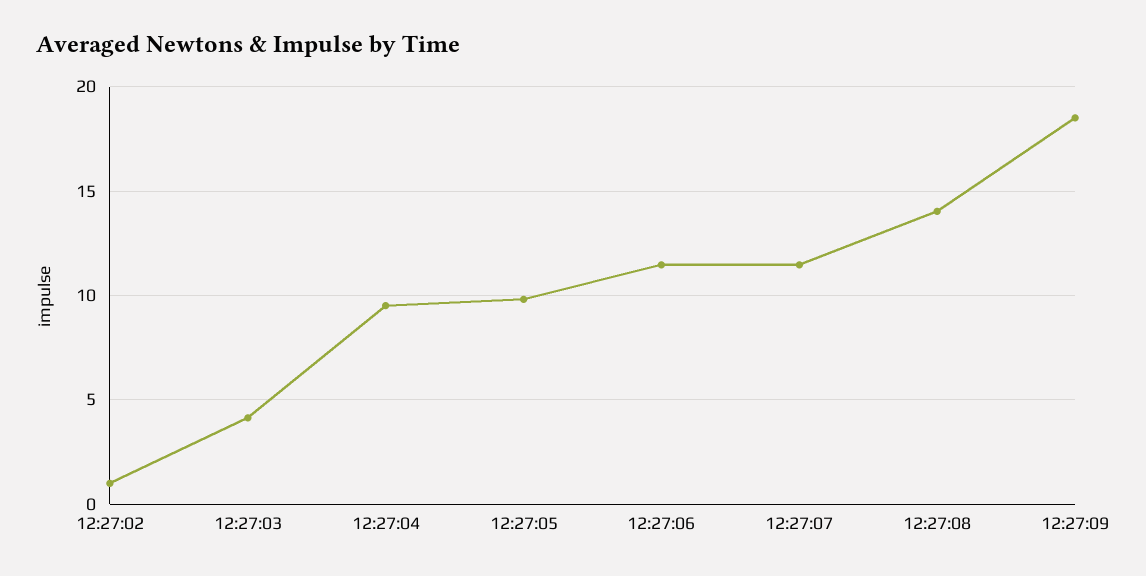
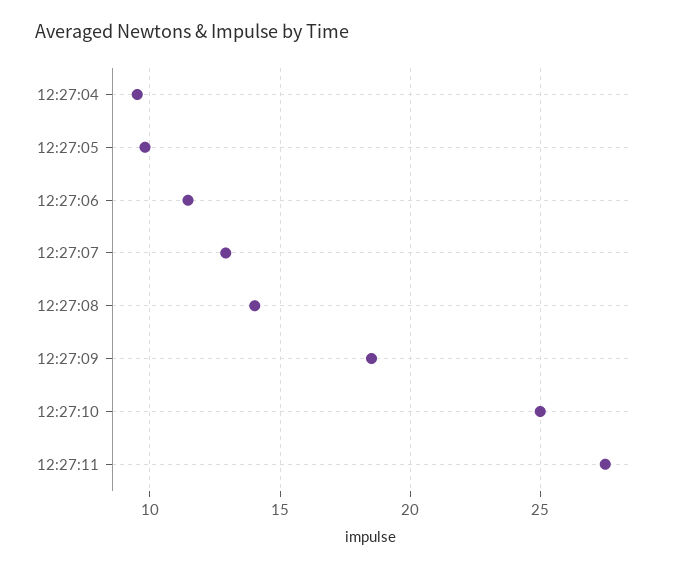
12:27:02: 1 -> none
12:27:03: 4 -> none
12:27:07: 11.5 -> 13
12:27:10: none -> 25
12:27:11: none -> 27.5

